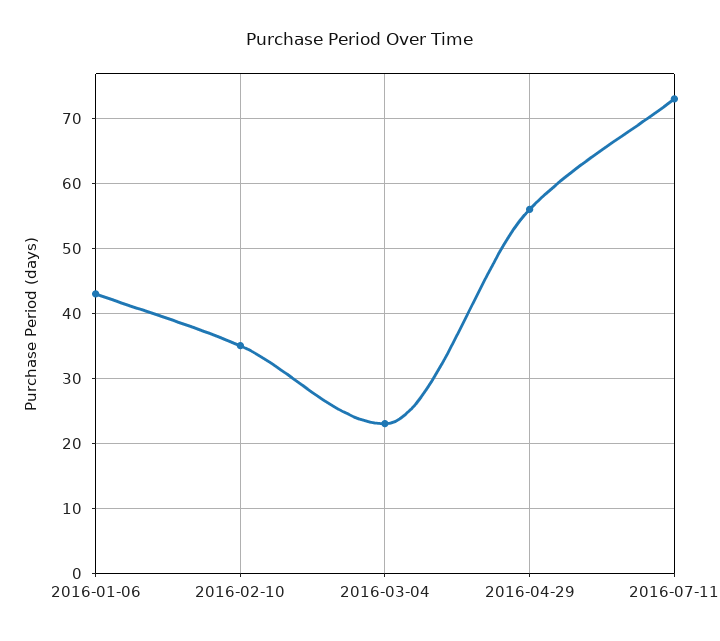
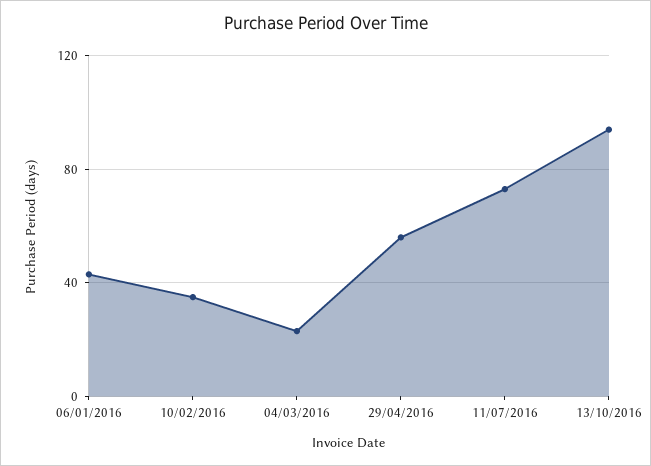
13/10/2016: none -> 95

